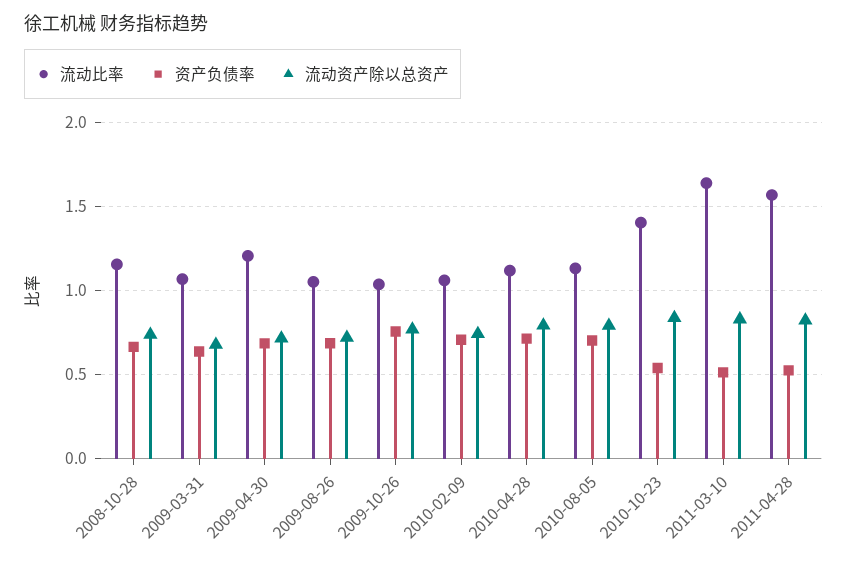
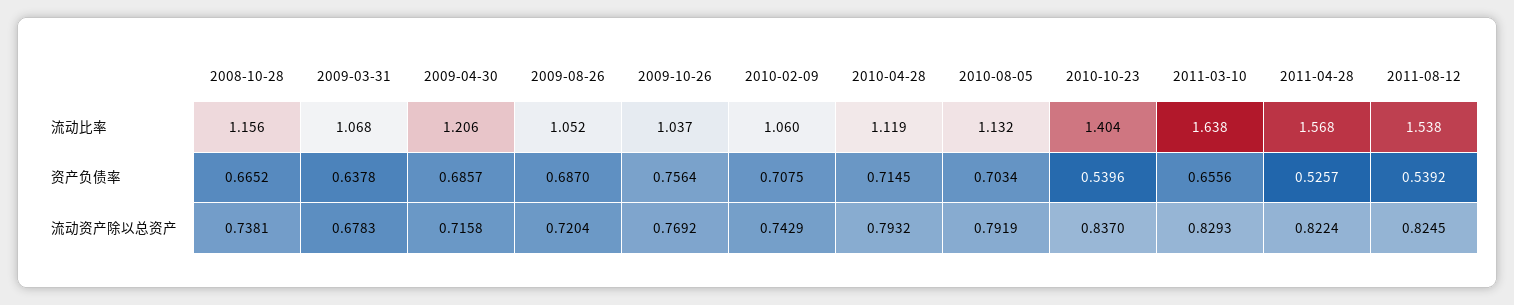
资产负债率, 2011-03-10: 0.5 -> 0.6556
流动比率, 2011-08-12: none -> 1.538
资产负债率, 2011-08-12: none -> 0.5392
流动资产除以总资产, 2011-08-12: none -> 0.8245

